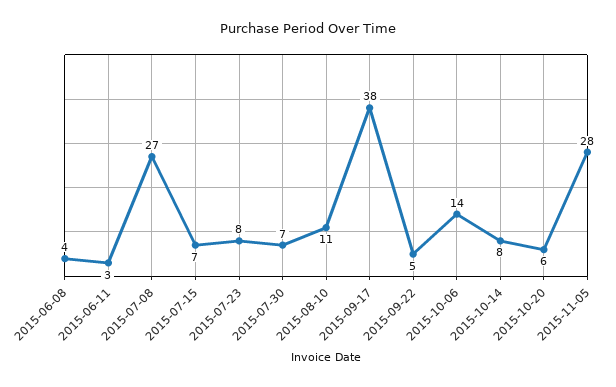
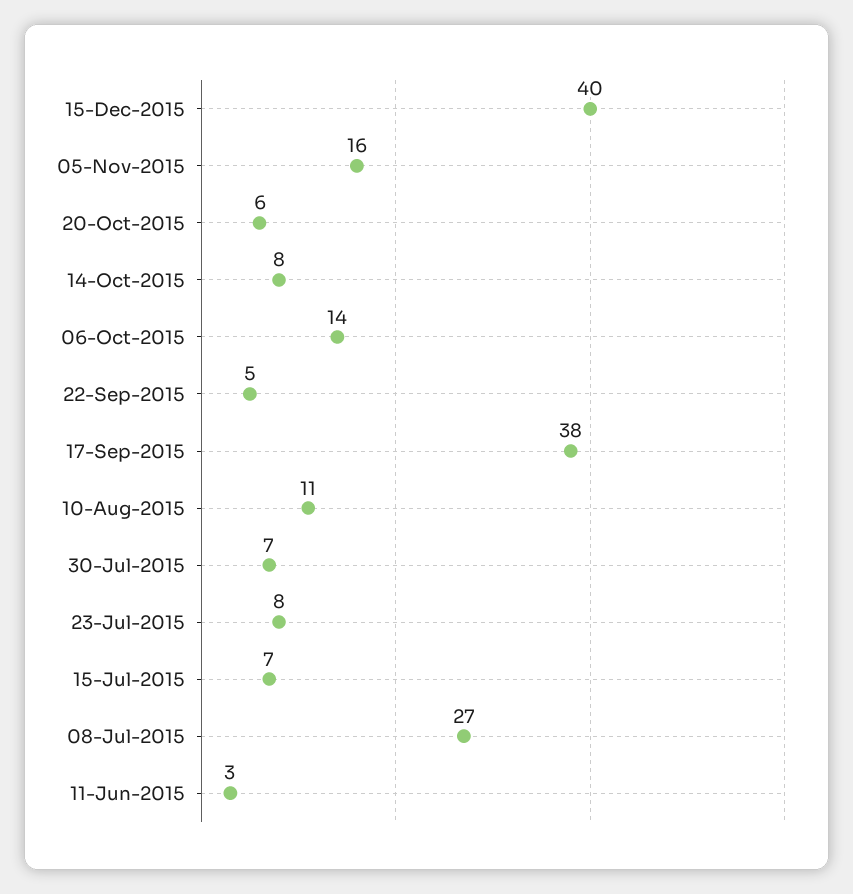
2015-06-08: 4 -> none
2015-11-05: 28 -> 16
15-Dec-2015: none -> 40

